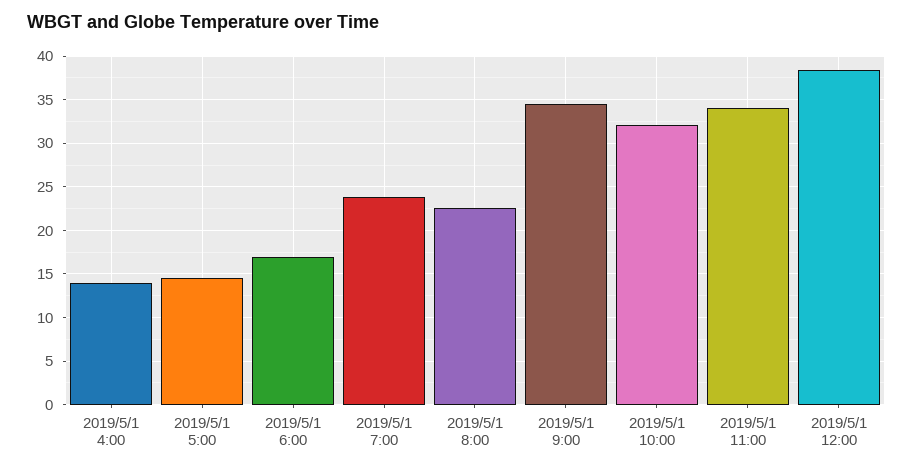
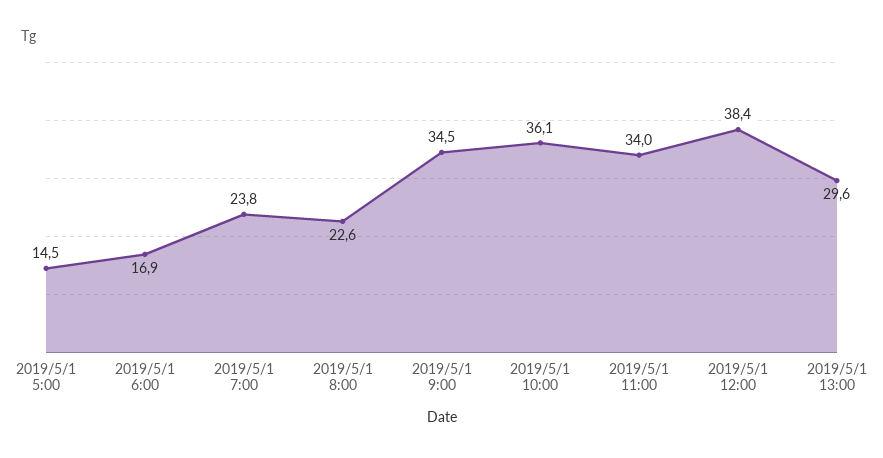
2019/5/1 4:00: 14 -> none
2019/5/1 10:00: 32 -> 36.1
2019/5/1 13:00: none -> 29.6

